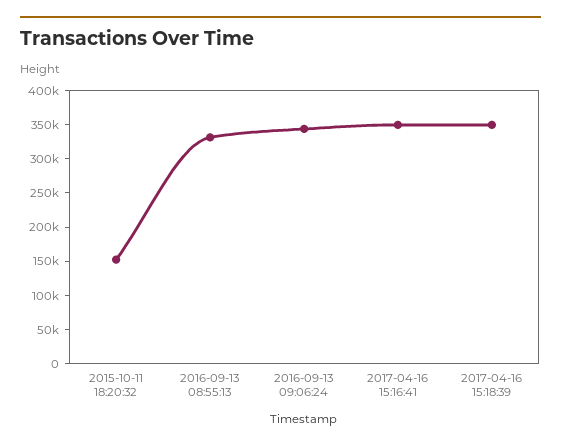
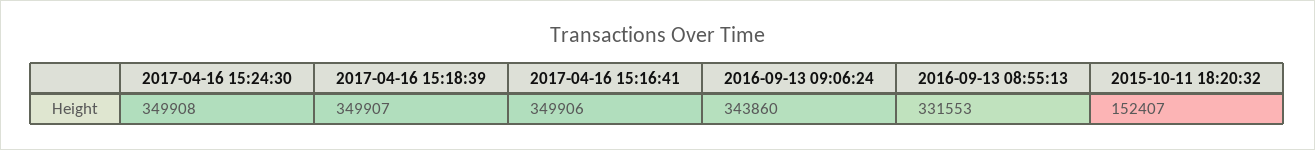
2017-04-16 15:24:30: none -> 349908

